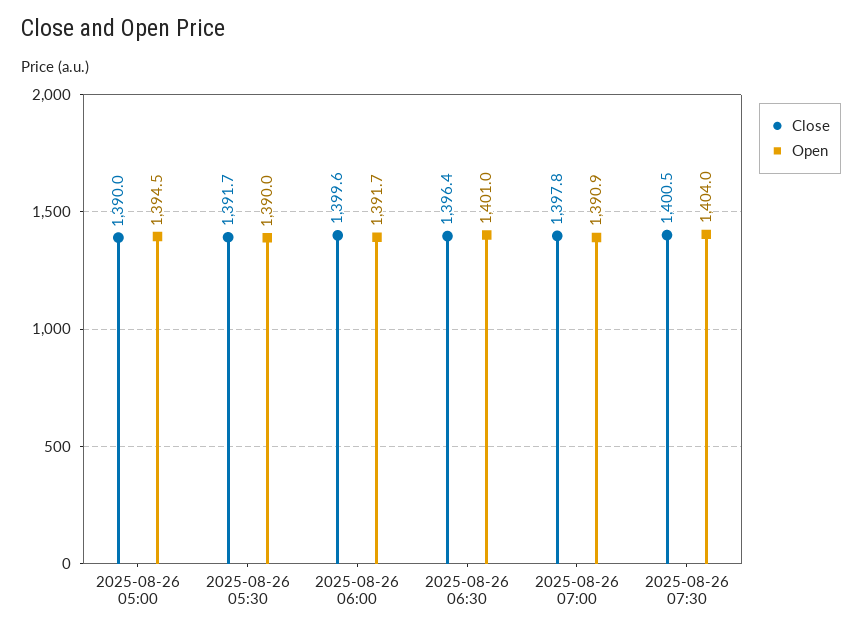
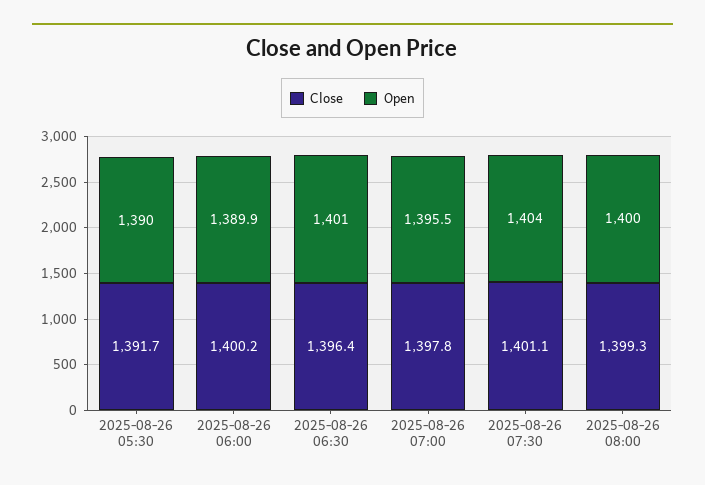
Close, 2025-08-26 05:00: 1390 -> none
Open, 2025-08-26 05:00: 1394.5 -> none
Close, 2025-08-26 06:00: 1399.6 -> 1400.2
Open, 2025-08-26 06:00: 1391.7 -> 1389.9
Open, 2025-08-26 07:00: 1390.9 -> 1395.5
Close, 2025-08-26 07:30: 1400.5 -> 1401.1
Close, 2025-08-26 08:00: none -> 1399.3
Open, 2025-08-26 08:00: none -> 1400

